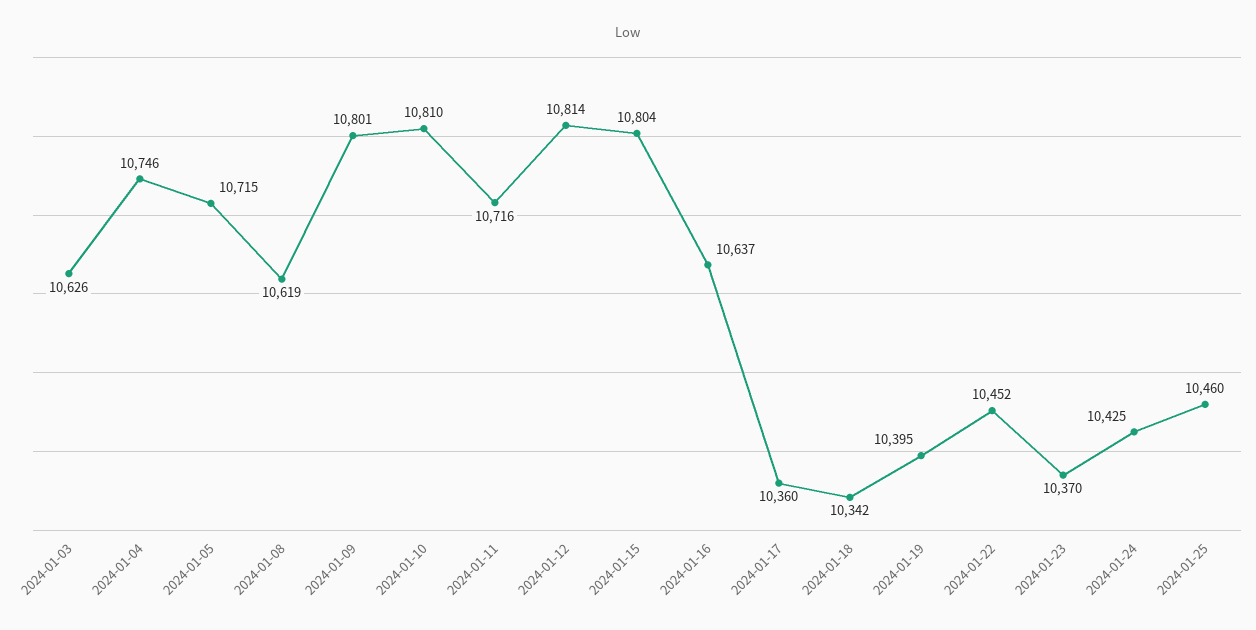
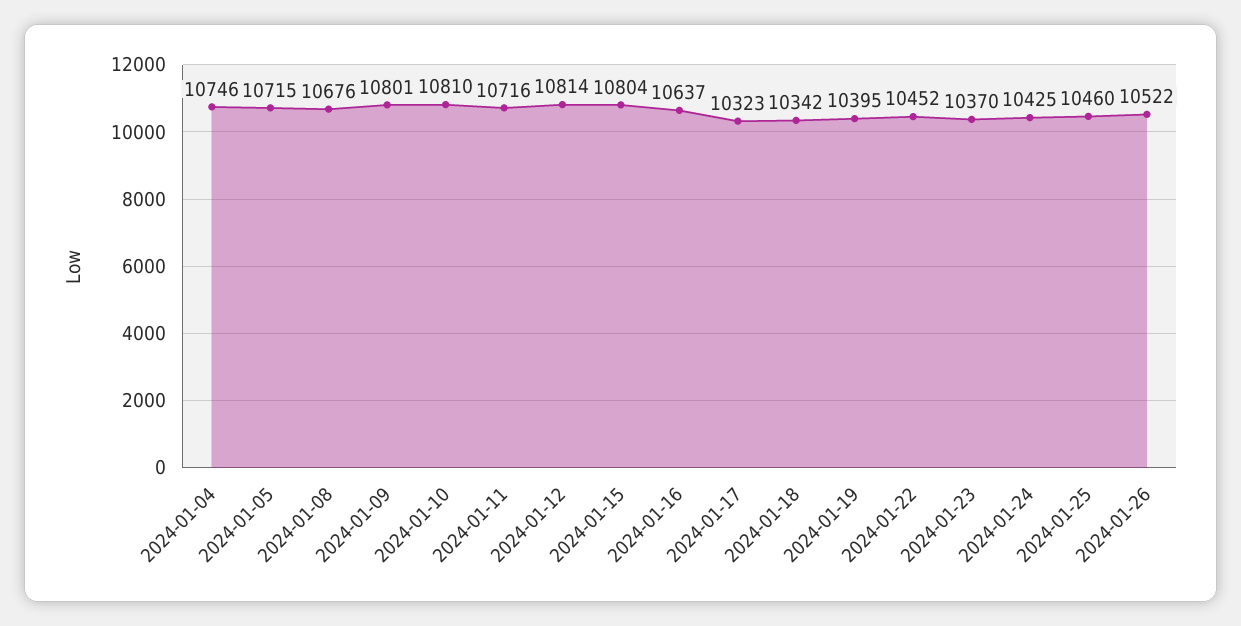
2024-01-03: 10626 -> none
2024-01-08: 10619 -> 10676
2024-01-17: 10360 -> 10323
2024-01-26: none -> 10522

